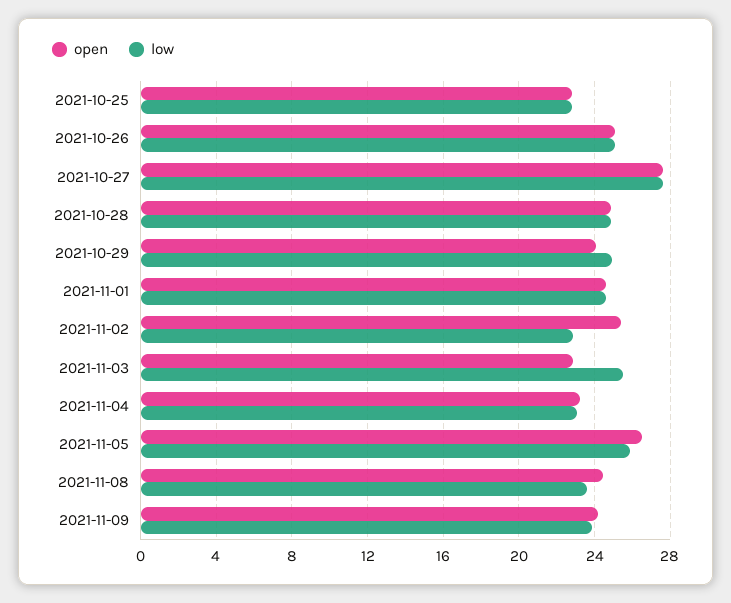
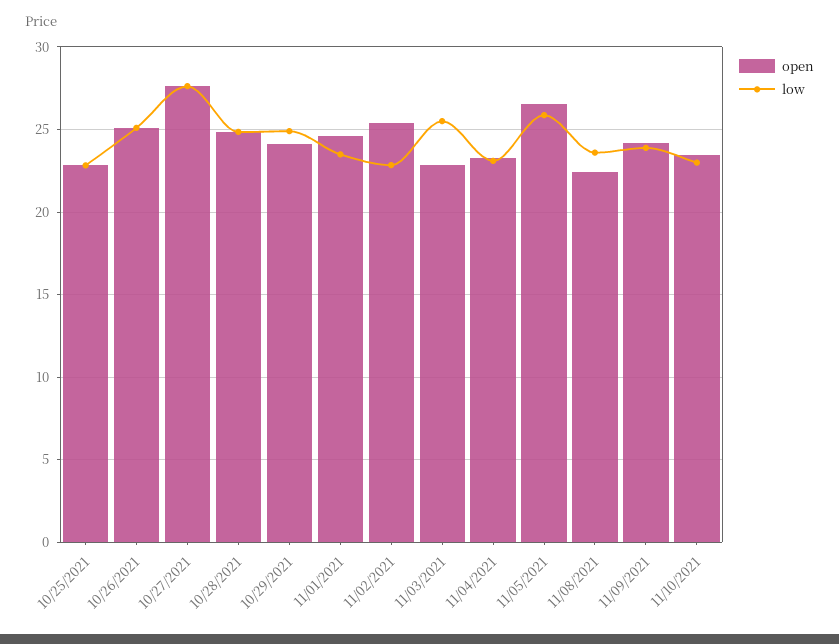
low, 2021-11-01: 24.5 -> 23.5
open, 2021-11-08: 24.5 -> 22.5
open, 11/10/2021: none -> 23.5
low, 11/10/2021: none -> 23

